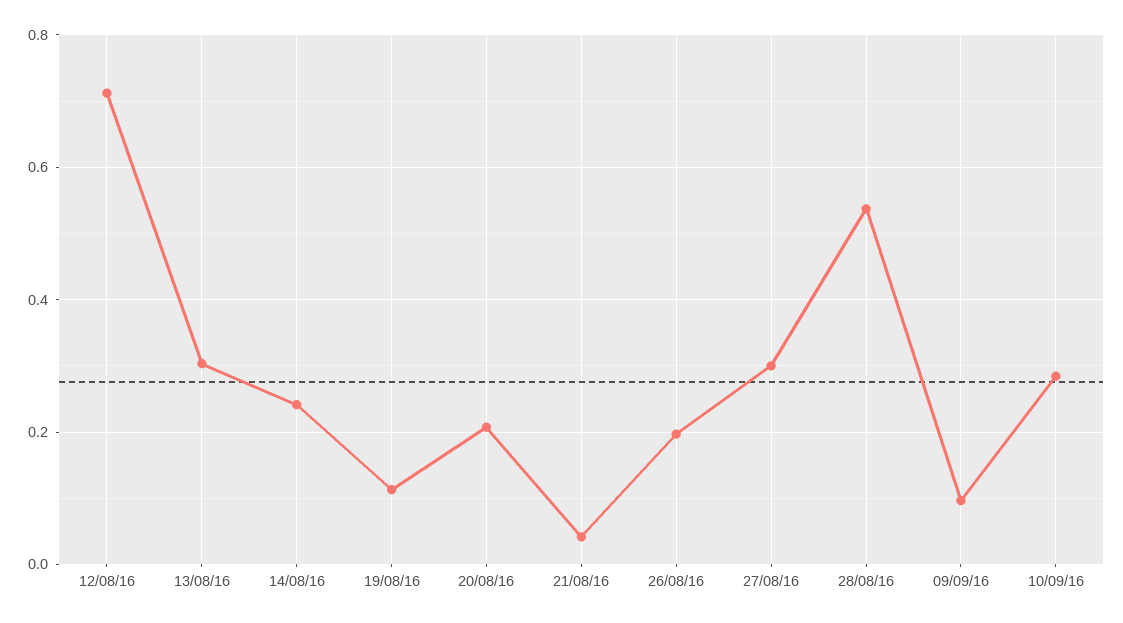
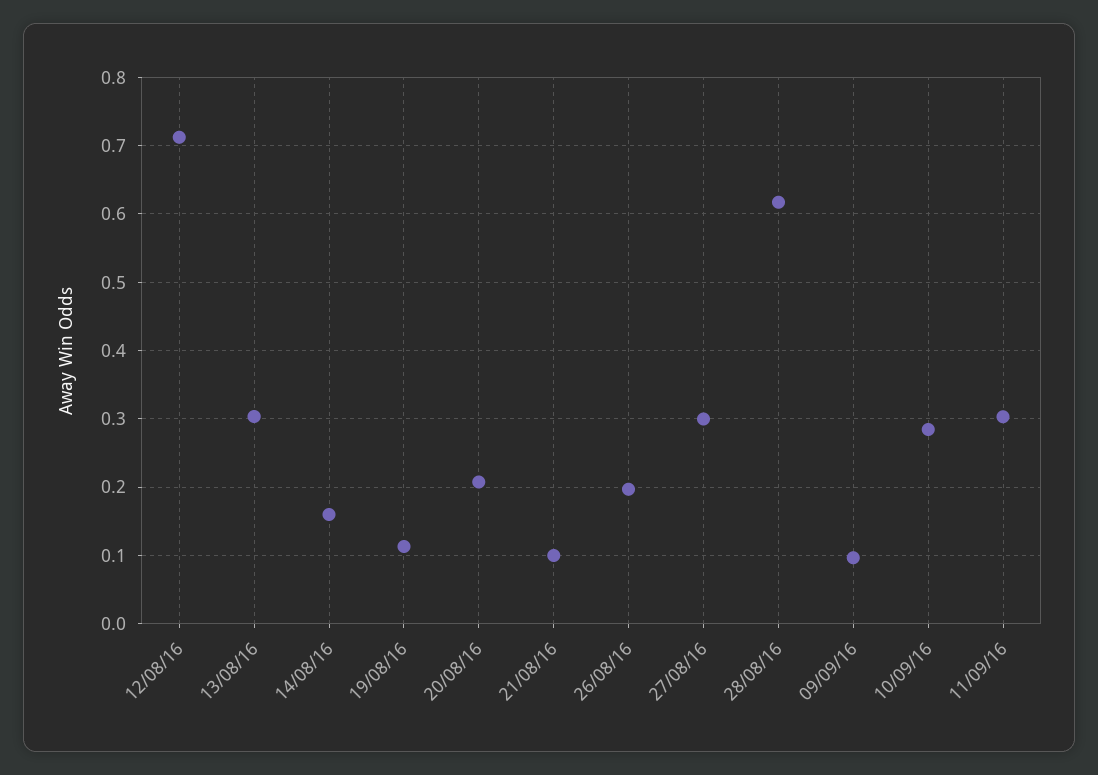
14/08/16: 0.24 -> 0.16
21/08/16: 0.04 -> 0.1
28/08/16: 0.54 -> 0.62
11/09/16: none -> 0.3

